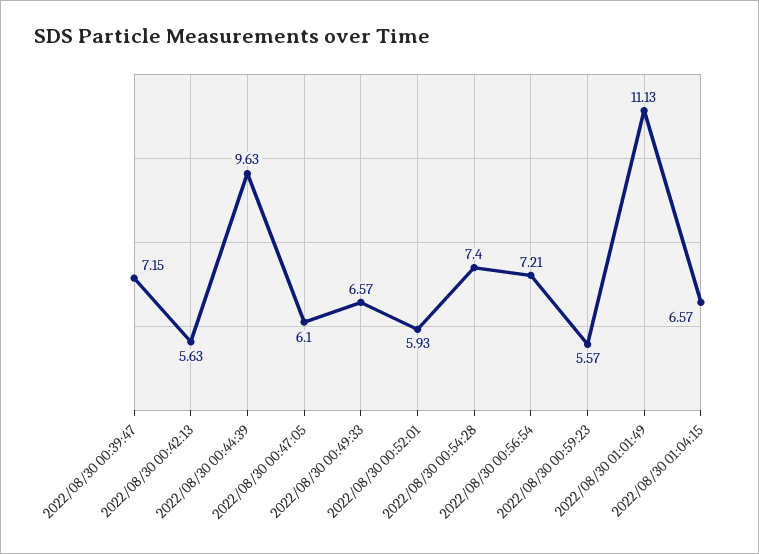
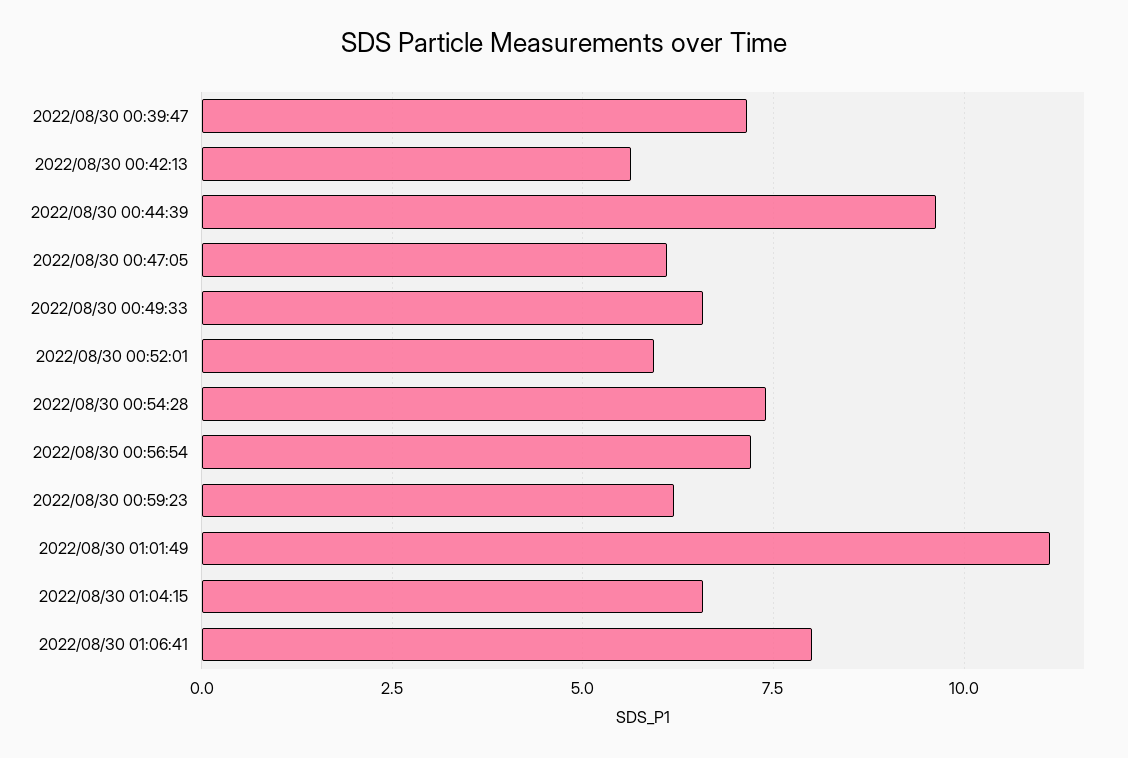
2022/08/30 00:59:23: 5.57 -> 6.25
2022/08/30 01:06:41: none -> 8

